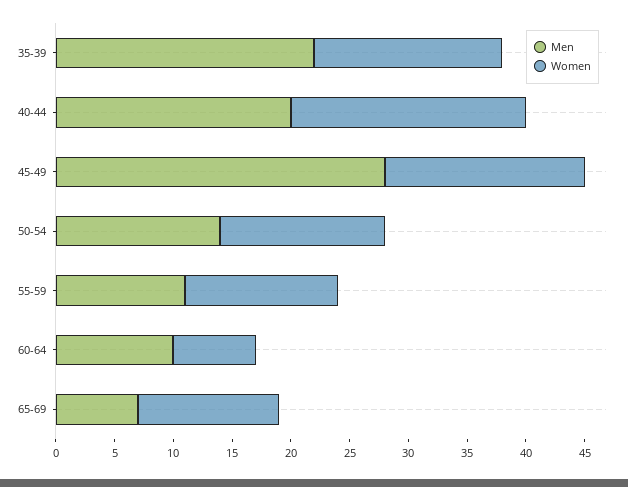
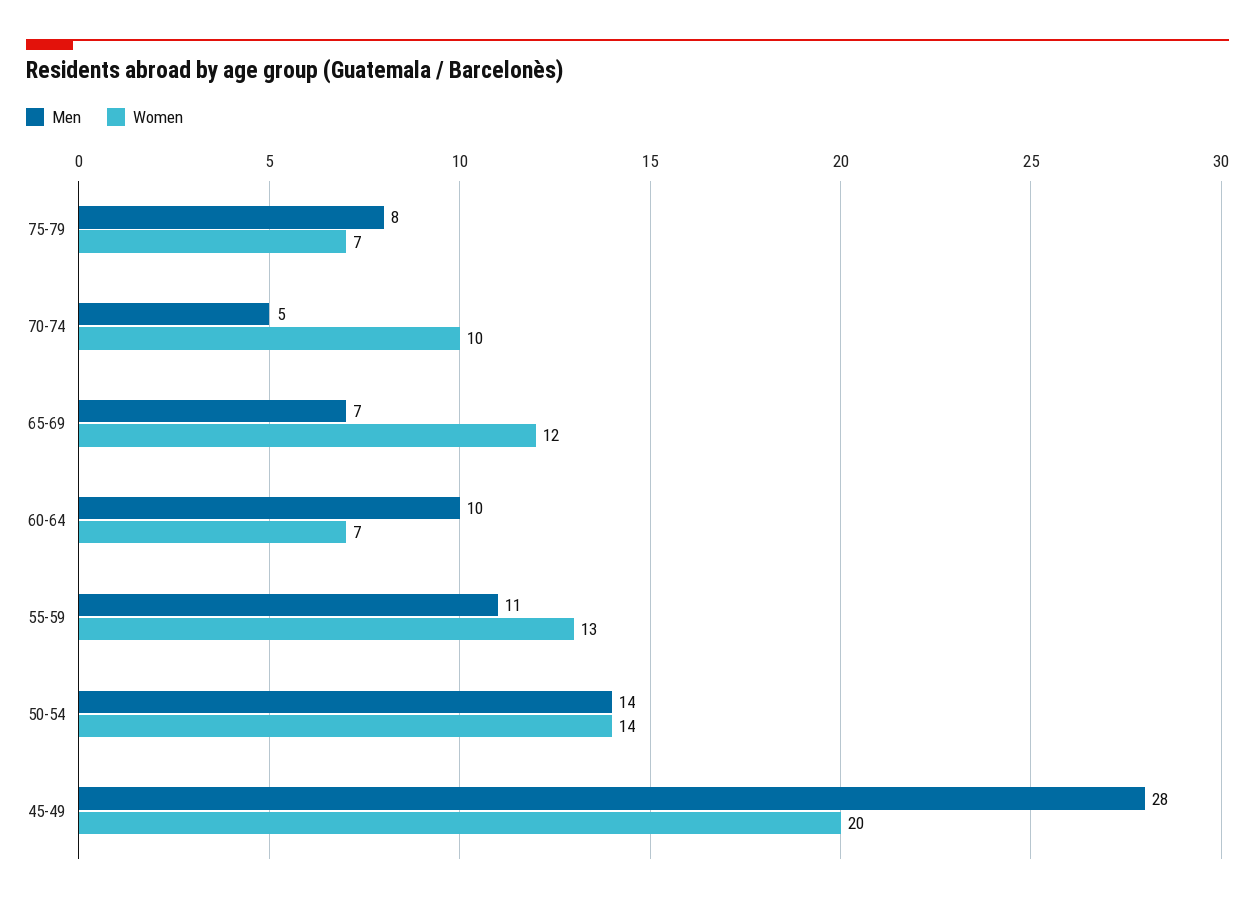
Men, 35-39: 22 -> none
Women, 35-39: 16 -> none
Men, 40-44: 20 -> none
Women, 40-44: 20 -> none
Women, 45-49: 17 -> 20
Men, 75-79: none -> 8
Women, 75-79: none -> 7
Men, 70-74: none -> 5
Women, 70-74: none -> 10

